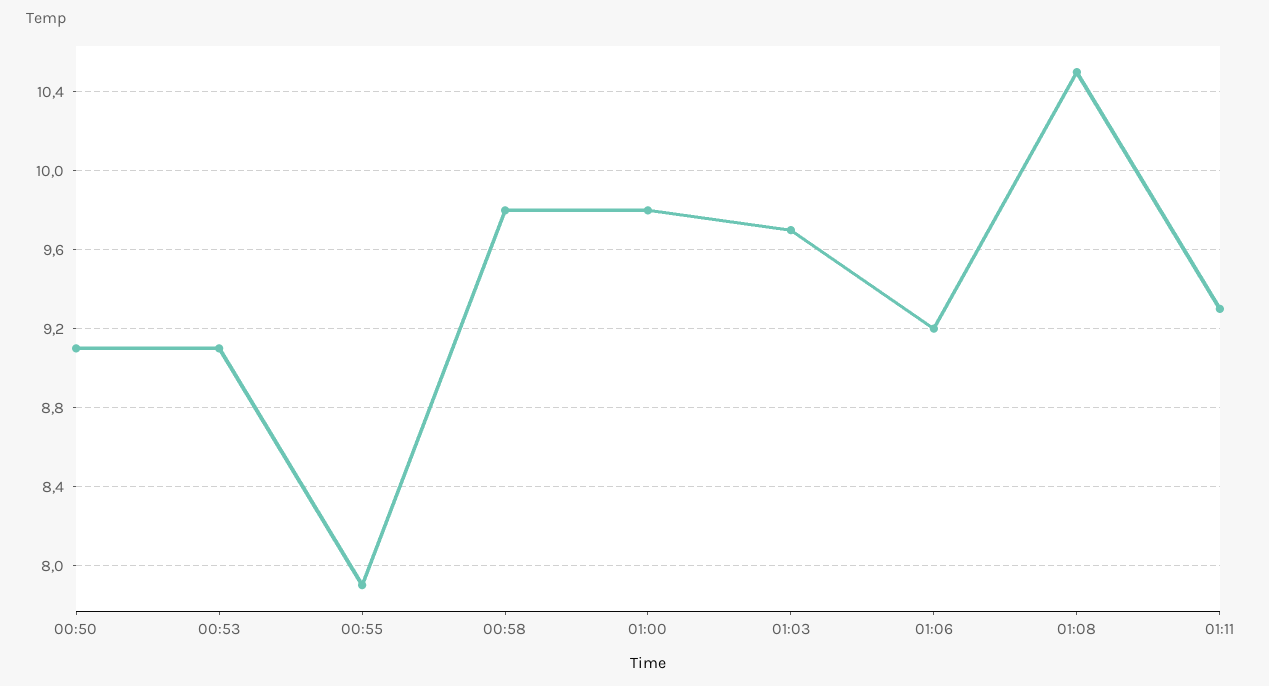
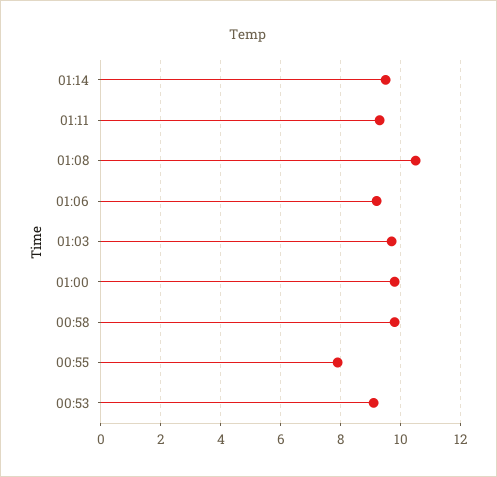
00:50: 9.1 -> none
01:14: none -> 9.5

